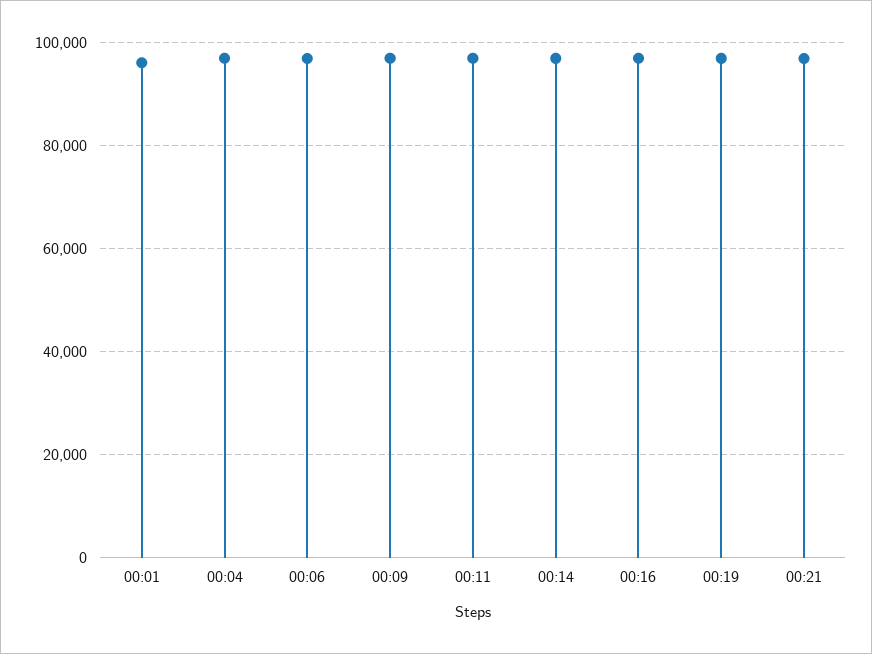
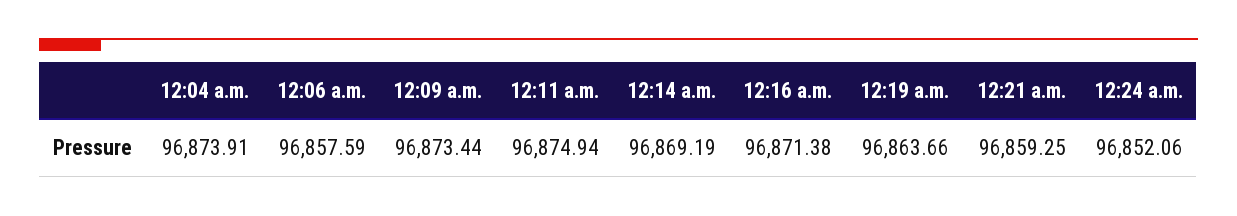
00:01: 96000 -> none
12:24 a.m.: none -> 96852.06

